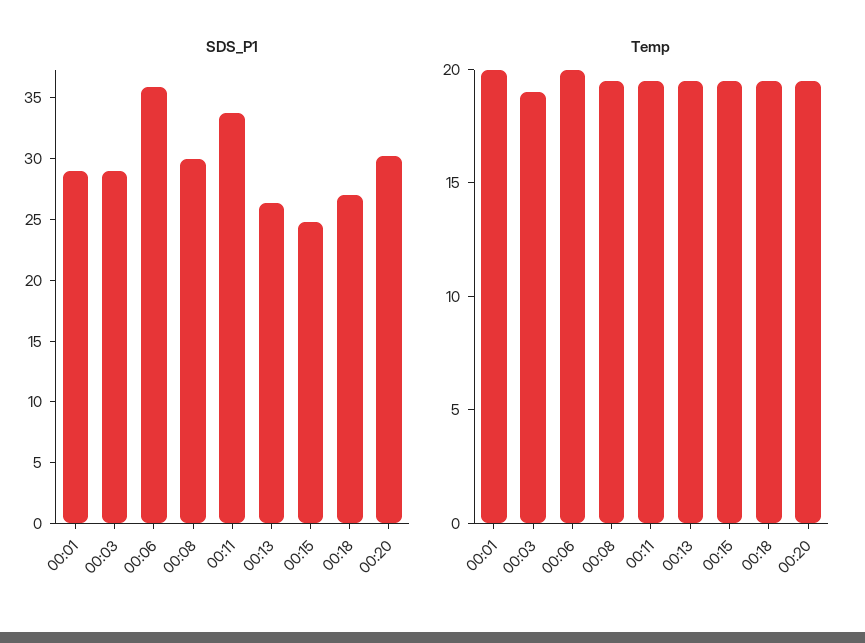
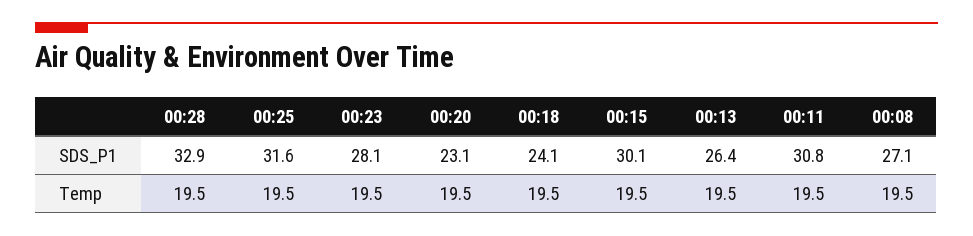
SDS_P1, 00:01: 29 -> none
SDS_P1, 00:03: 29 -> none
SDS_P1, 00:06: 36 -> none
SDS_P1, 00:08: 30 -> 27.1
SDS_P1, 00:11: 34 -> 30.8
SDS_P1, 00:15: 25 -> 30.1
SDS_P1, 00:18: 27 -> 24.1
SDS_P1, 00:20: 30 -> 23.1
Temp, 00:01: 20 -> none
Temp, 00:03: 19 -> none
Temp, 00:06: 20 -> none
SDS_P1, 00:28: none -> 32.9
SDS_P1, 00:25: none -> 31.6
SDS_P1, 00:23: none -> 28.1
Temp, 00:28: none -> 19.5
Temp, 00:25: none -> 19.5
Temp, 00:23: none -> 19.5

